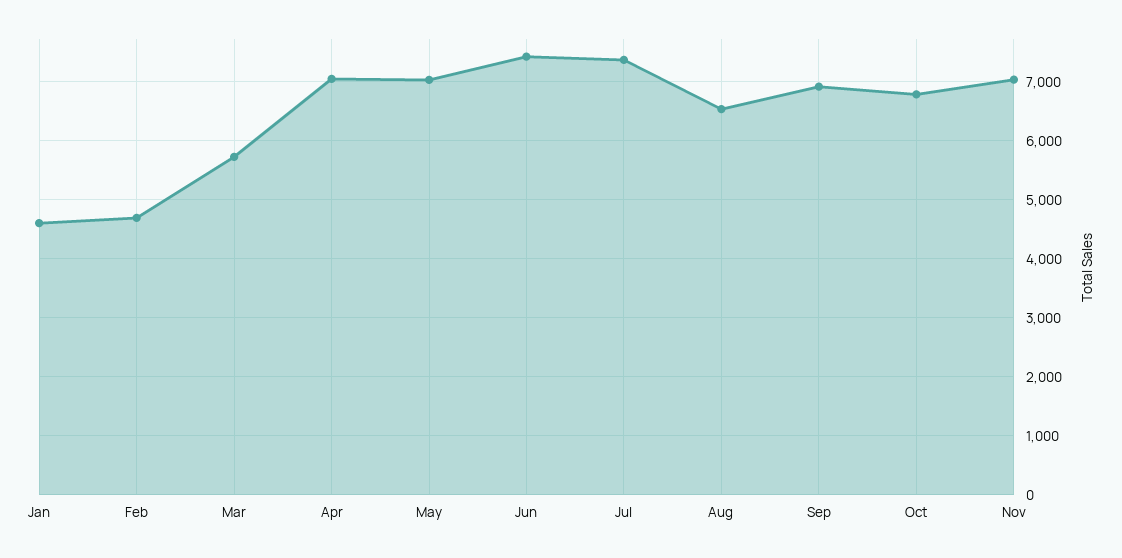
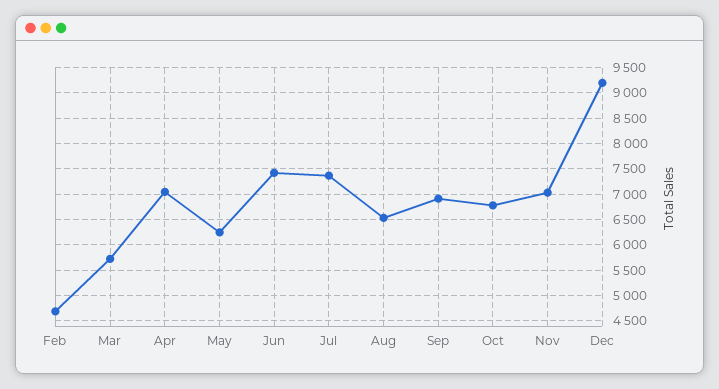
Jan: 4600 -> none
May: 7000 -> 6250
Dec: none -> 9250

